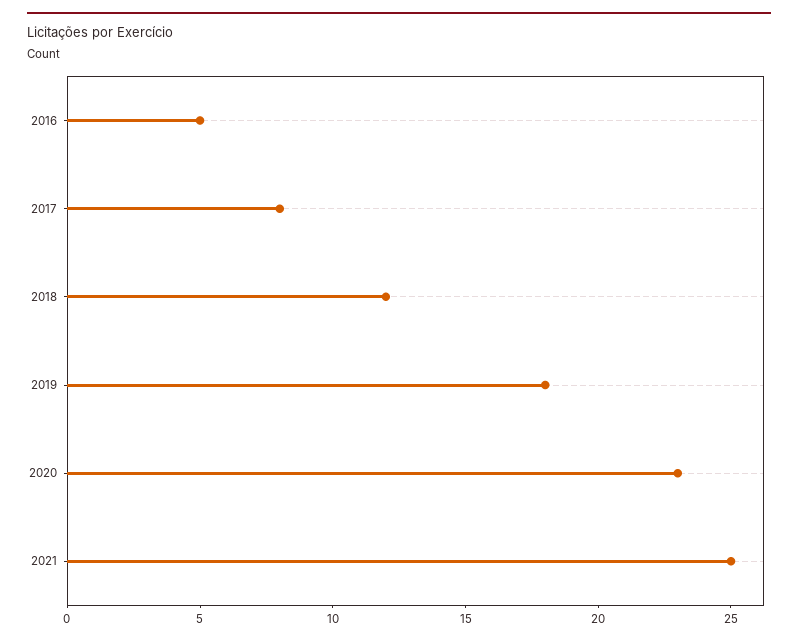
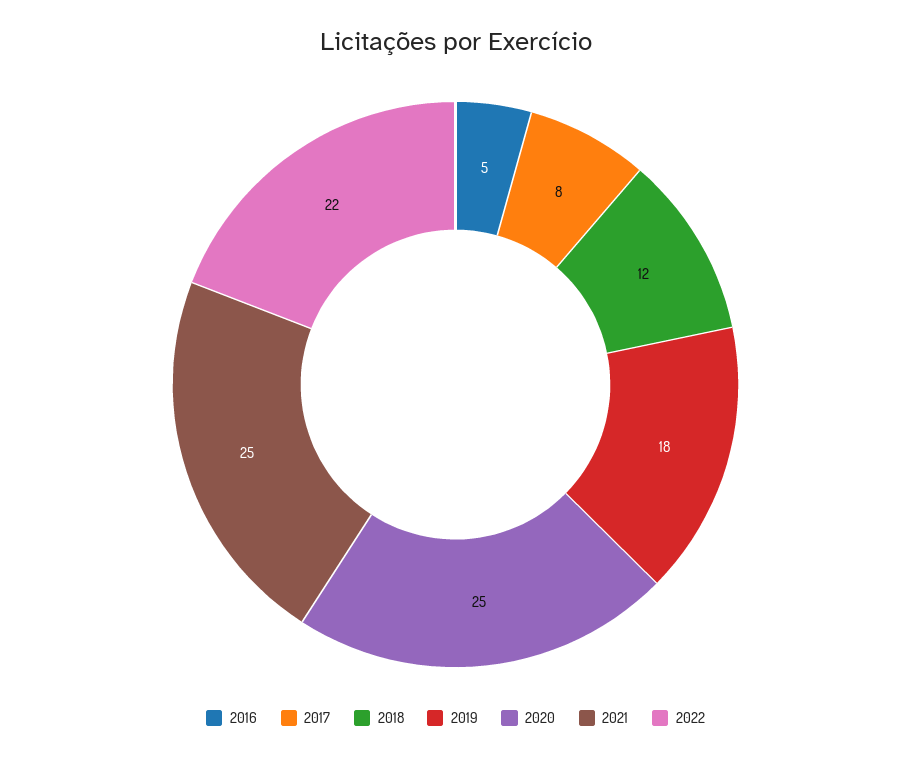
2020: 23 -> 25
2022: none -> 22

